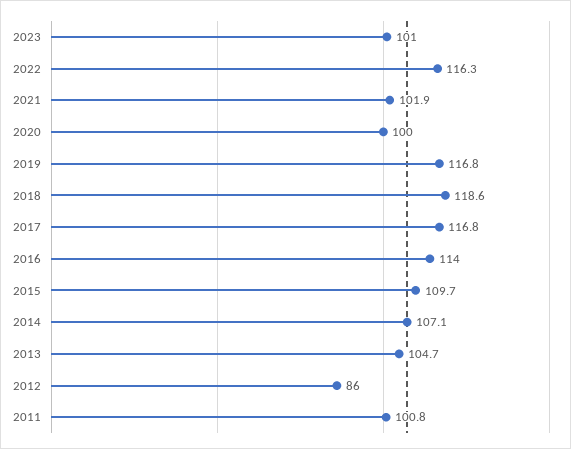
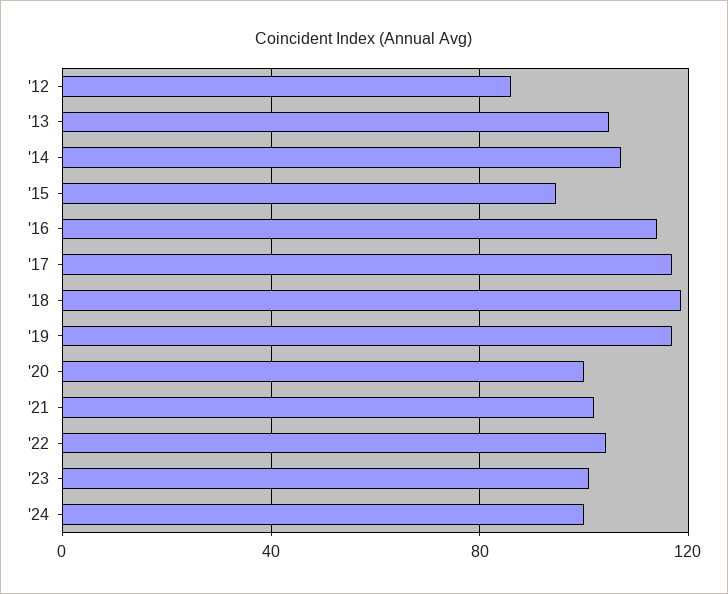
2022: 116.3 -> 105
2015: 109.7 -> 95
2011: 100.8 -> none
'24: none -> 100

